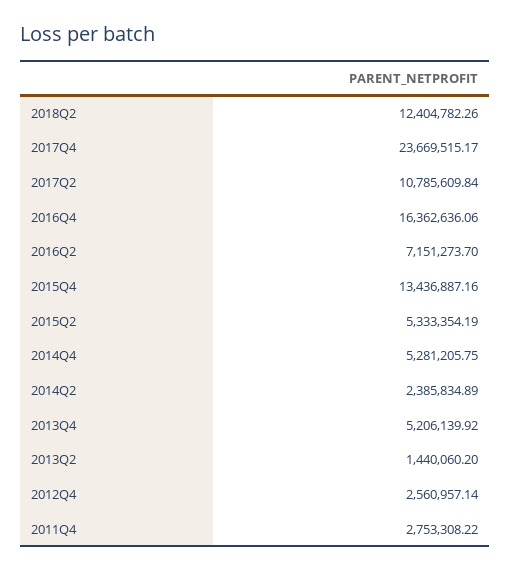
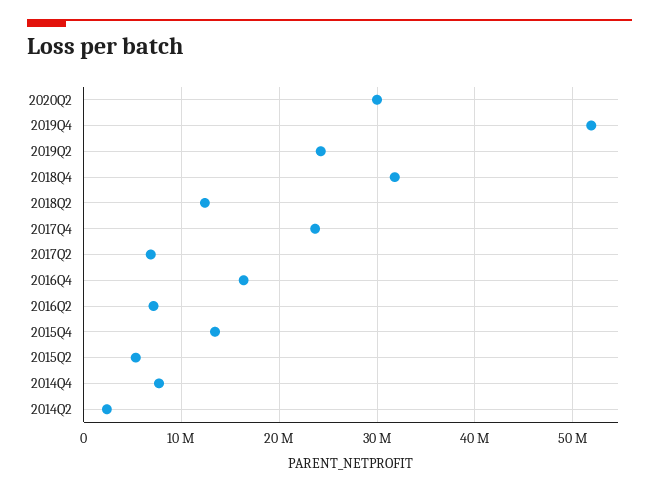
2017Q2: 10785609.84 -> 7000000
2014Q4: 5281205.75 -> 8000000
2013Q4: 5206139.92 -> none
2013Q2: 1440060.2 -> none
2012Q4: 2560957.14 -> none
2011Q4: 2753308.22 -> none
2020Q2: none -> 30000000
2019Q4: none -> 52000000
2019Q2: none -> 24000000
2018Q4: none -> 32000000

